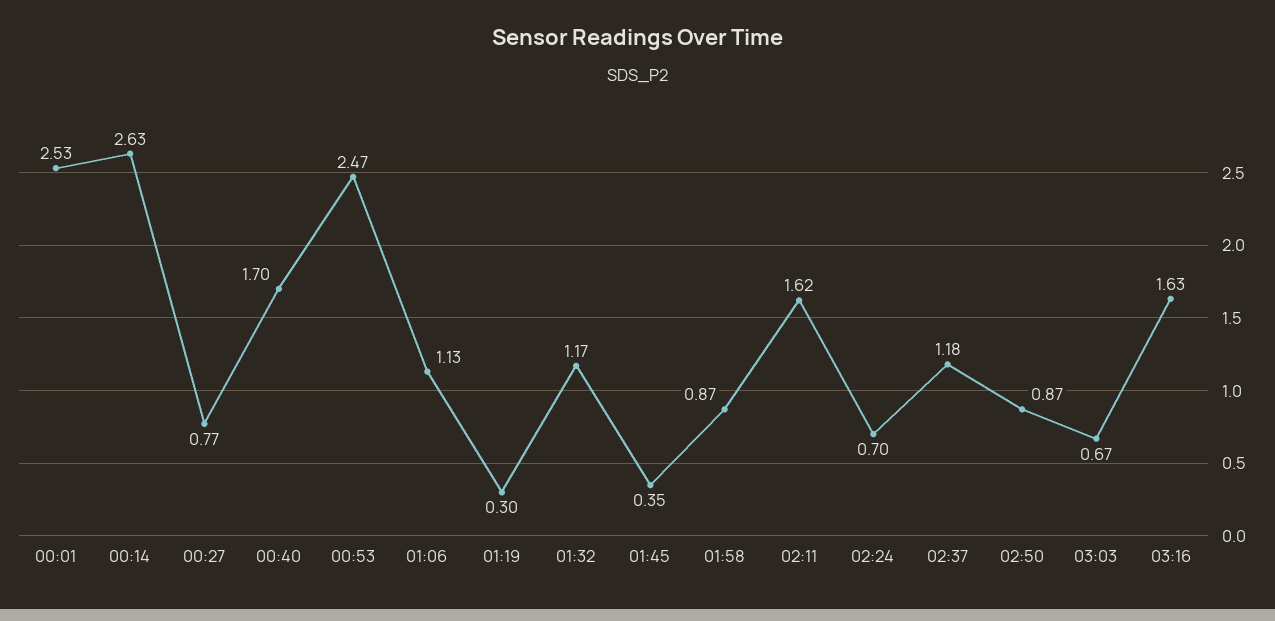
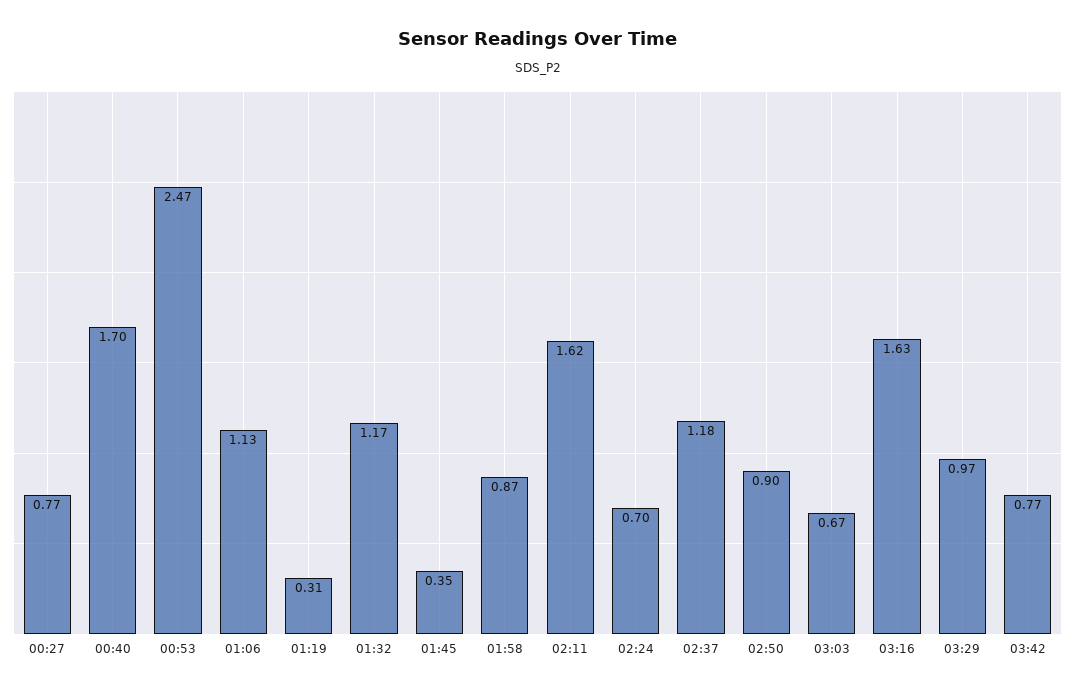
00:01: 2.53 -> none
00:14: 2.63 -> none
01:19: 0.3 -> 0.31
02:50: 0.87 -> 0.9
03:29: none -> 0.97
03:42: none -> 0.77

